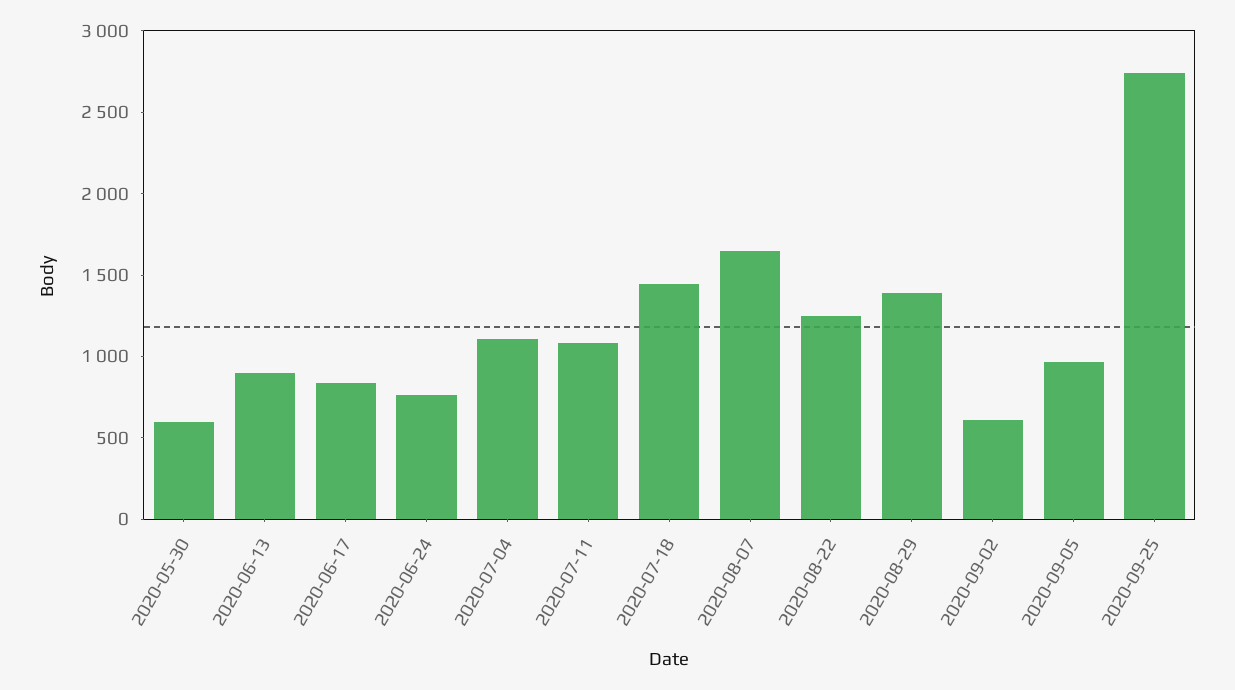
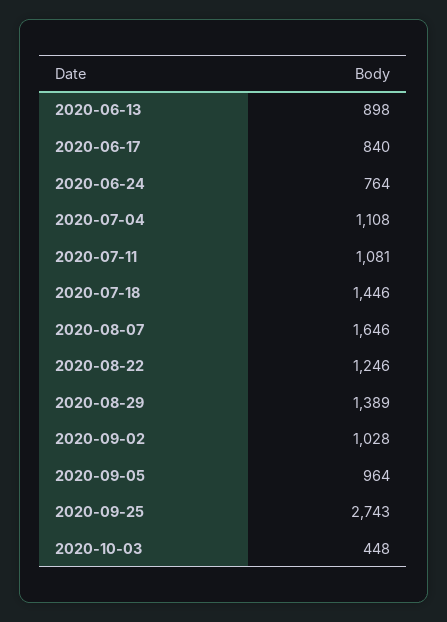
2020-05-30: 600 -> none
2020-09-02: 600 -> 1028
2020-10-03: none -> 448

